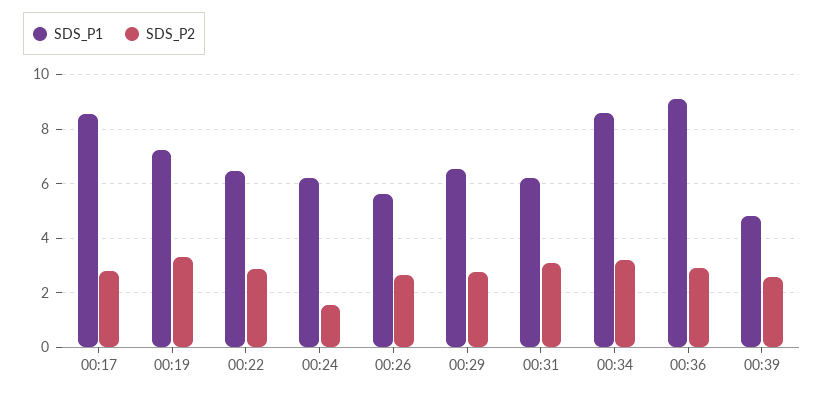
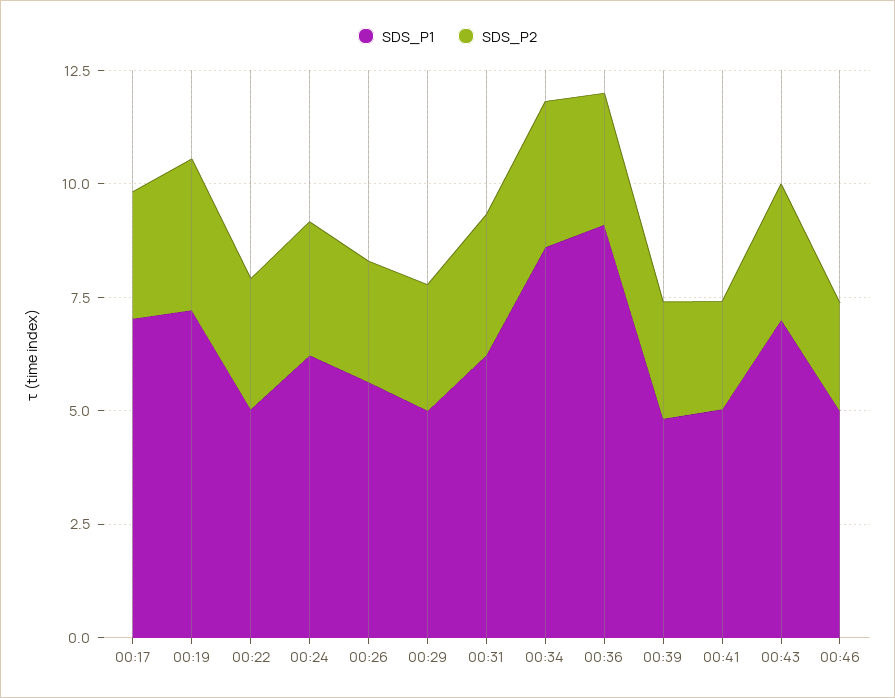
SDS_P1, 00:17: 8.5 -> 7
SDS_P1, 00:22: 6.5 -> 5
SDS_P2, 00:24: 1.5 -> 3
SDS_P1, 00:29: 6.5 -> 5
SDS_P1, 00:41: none -> 5
SDS_P2, 00:41: none -> 2.5
SDS_P1, 00:43: none -> 7
SDS_P2, 00:43: none -> 3
SDS_P1, 00:46: none -> 5
SDS_P2, 00:46: none -> 2.5

